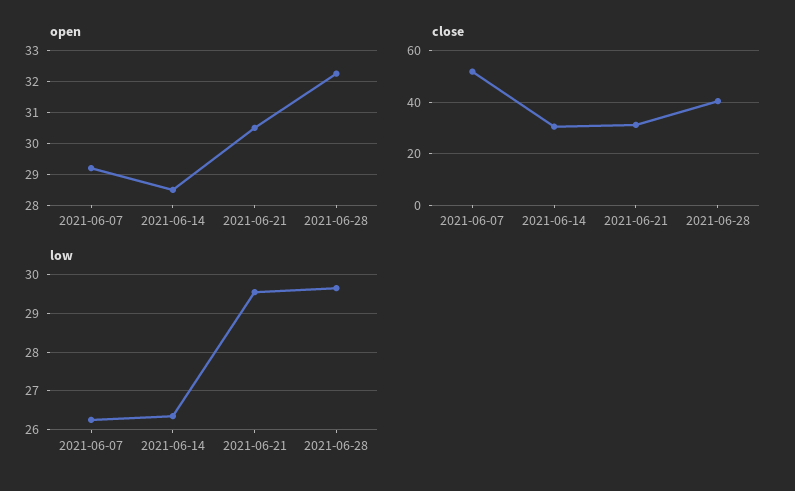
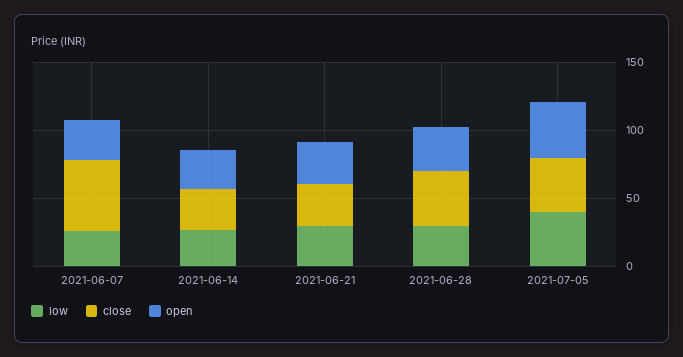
low, 2021-07-05: none -> 40
close, 2021-07-05: none -> 40
open, 2021-07-05: none -> 40

